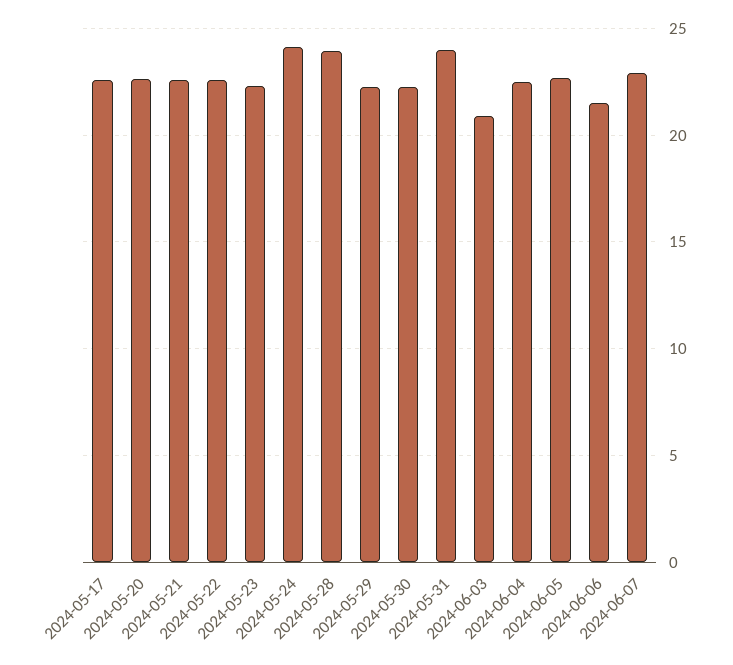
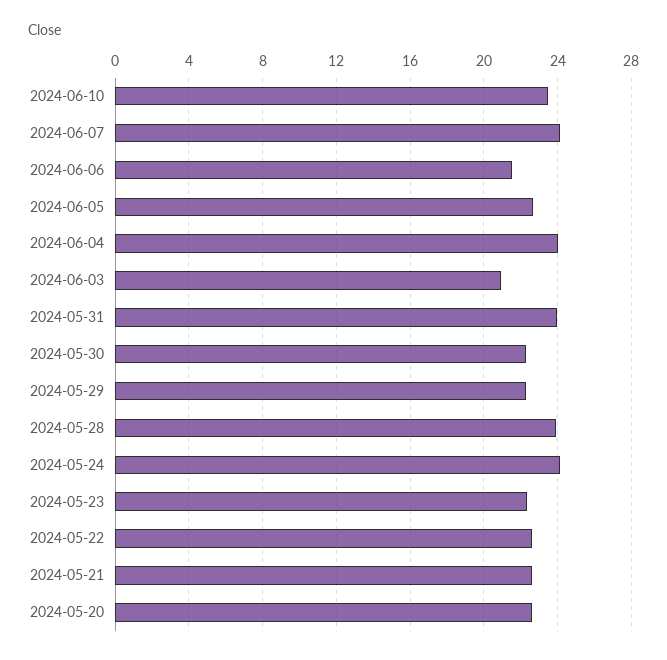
2024-05-17: 22.5 -> none
2024-06-04: 22.5 -> 24
2024-06-07: 23 -> 24
2024-06-10: none -> 23.5

